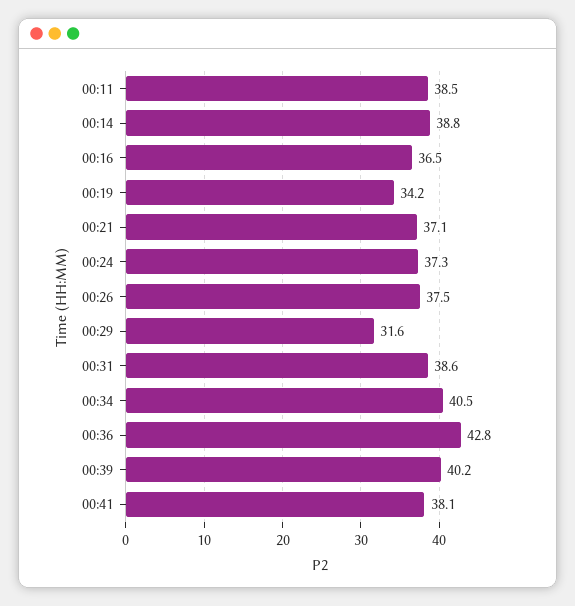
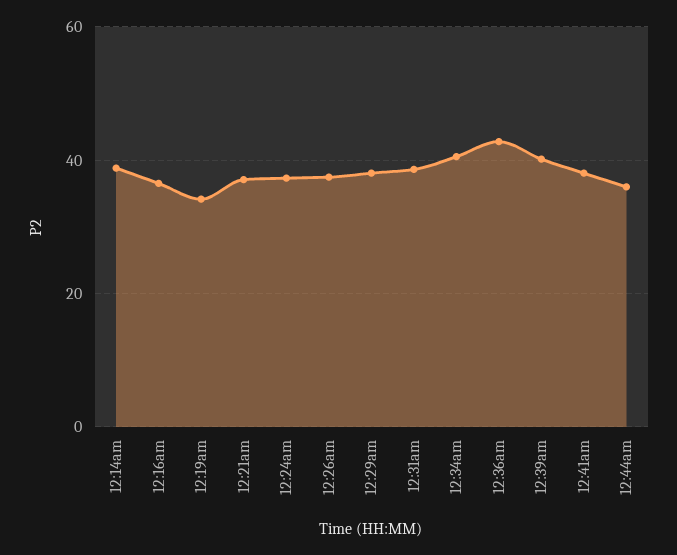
00:11: 38.5 -> none
00:29: 31.6 -> 38
12:44am: none -> 36

